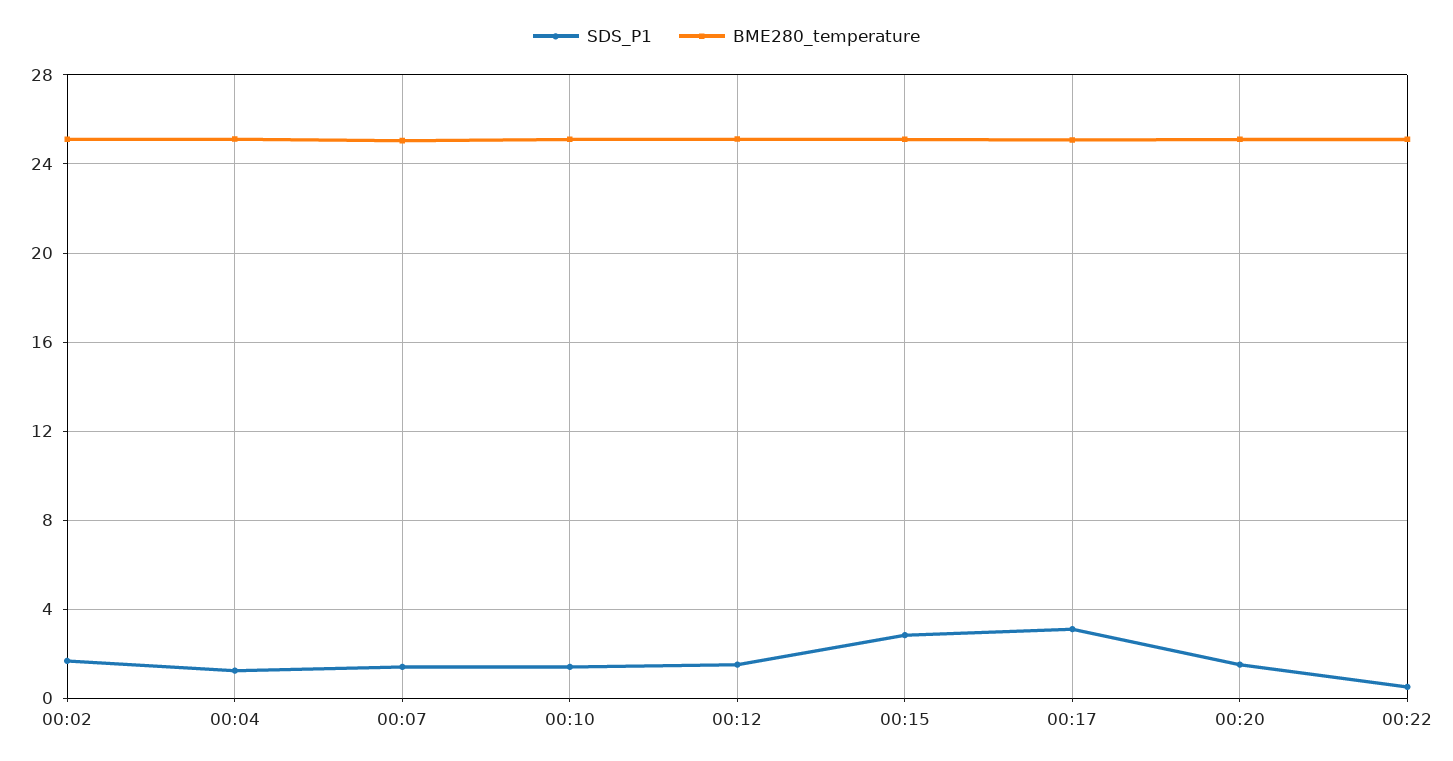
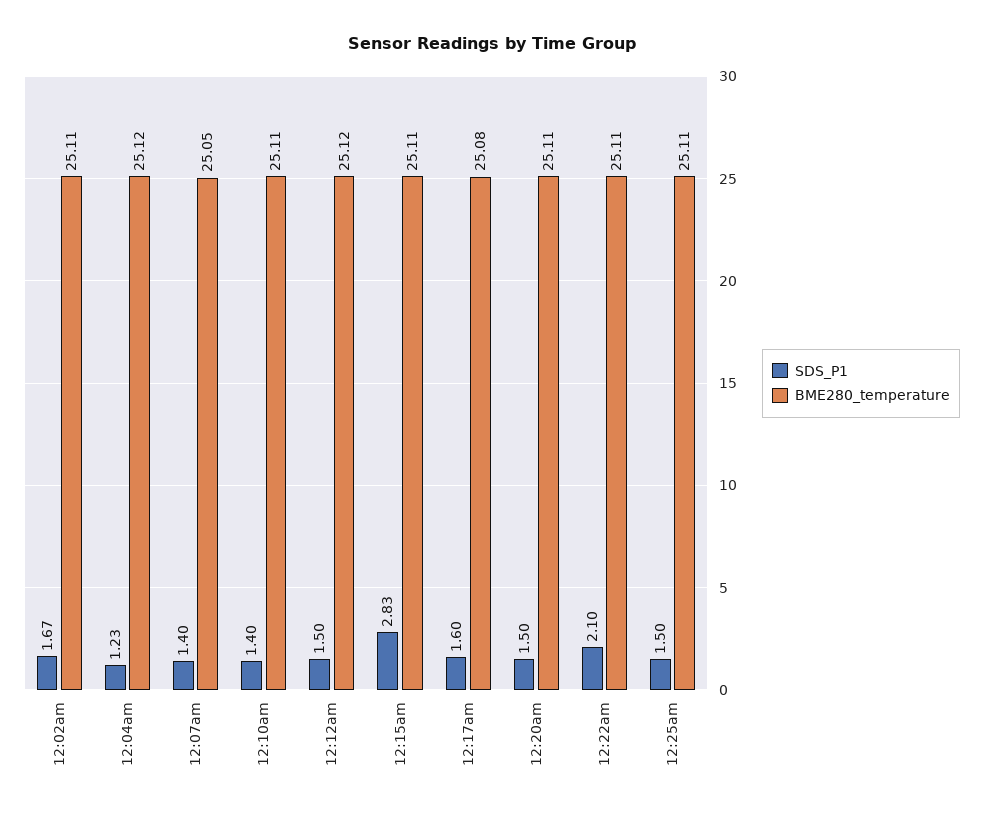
SDS_P1, 00:17: 3 -> 1.6
SDS_P1, 00:22: 0.5 -> 2.1
SDS_P1, 12:25am: none -> 1.5
BME280_temperature, 12:25am: none -> 25.11

